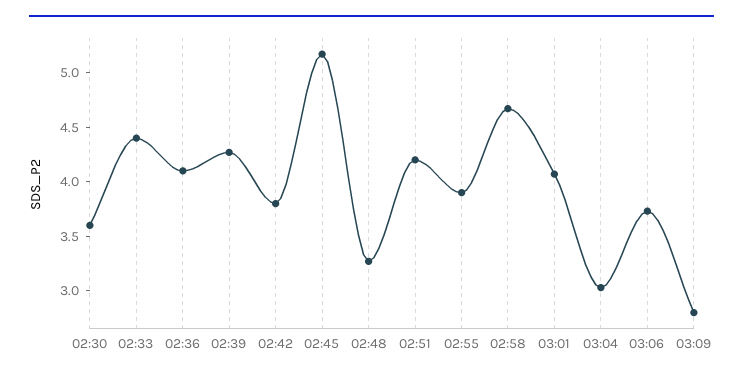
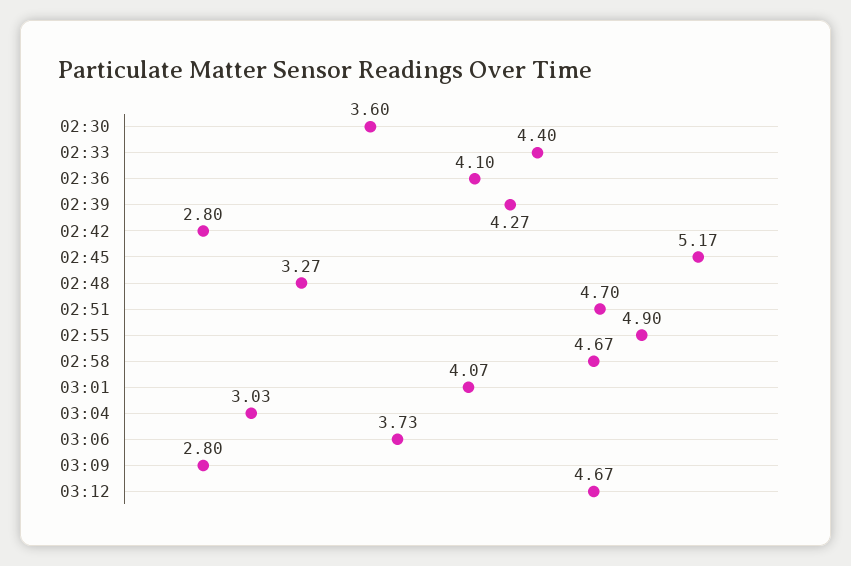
02:42: 3.8 -> 2.8
02:51: 4.2 -> 4.7
02:55: 3.9 -> 4.9
03:12: none -> 4.67

